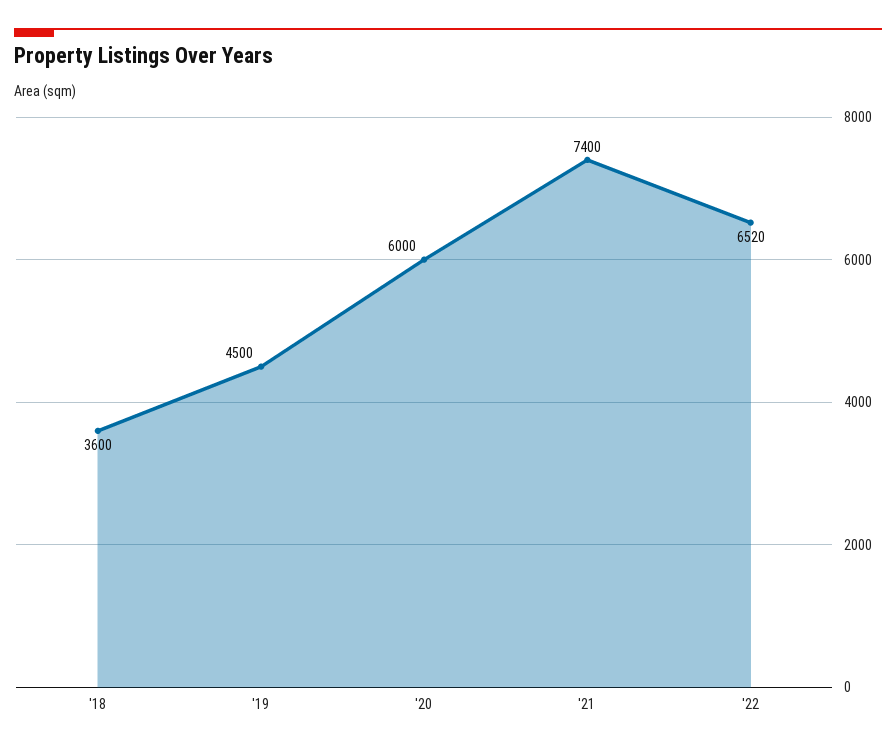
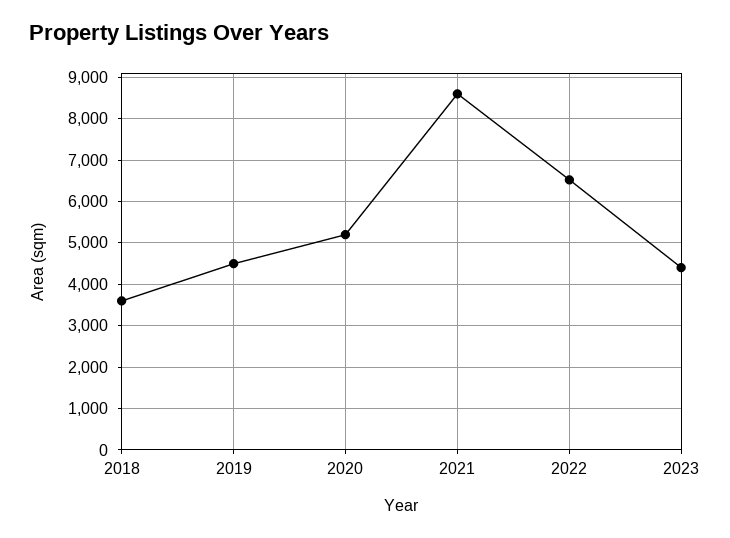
'20: 6000 -> 5200
'21: 7400 -> 8600
2023: none -> 4400

